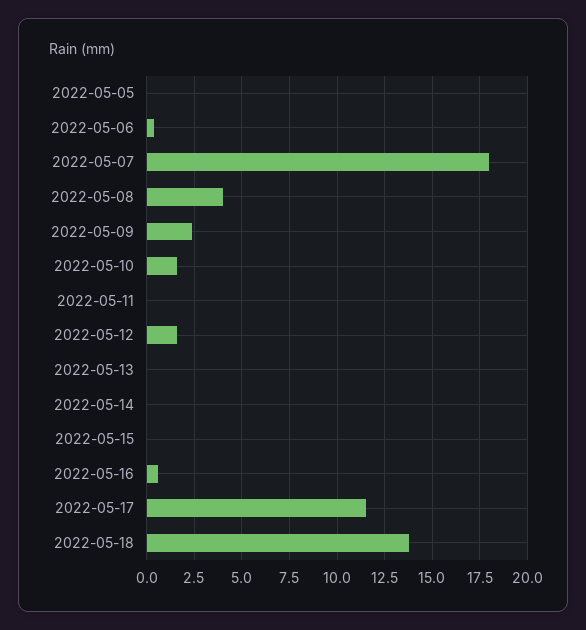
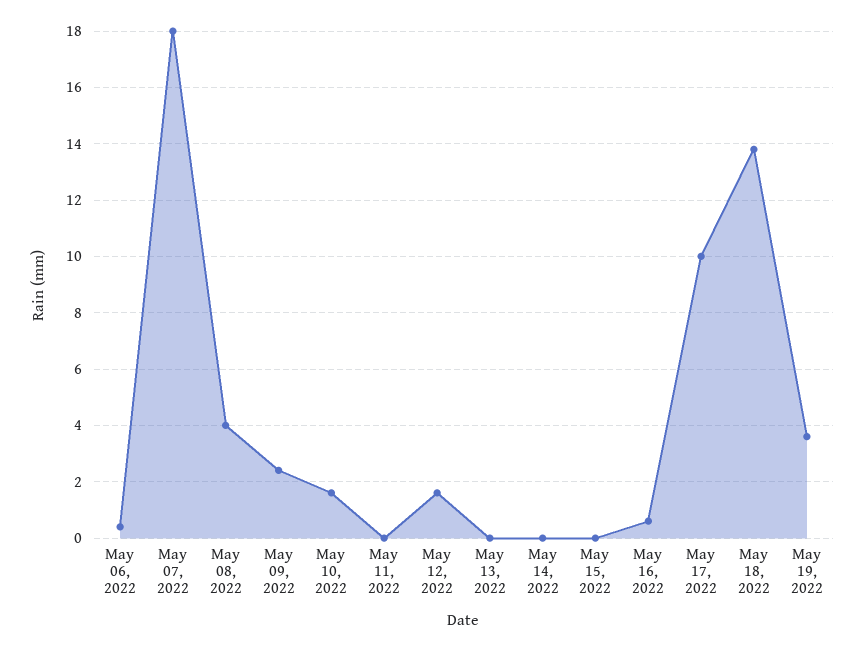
2022-05-05: 0 -> none
2022-05-17: 11.5 -> 10
May 19, 2022: none -> 3.5

